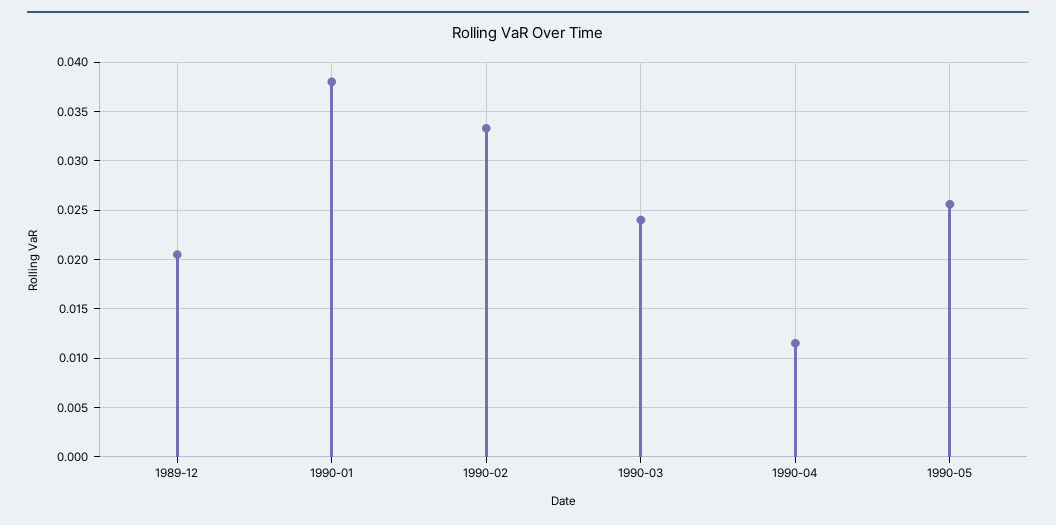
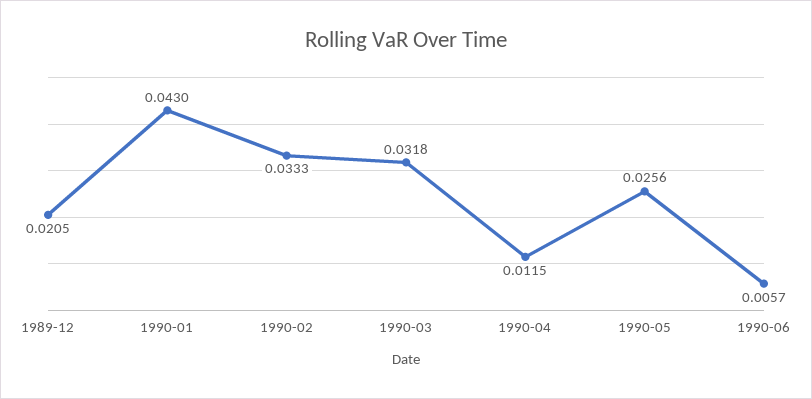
1990-01: 0.038 -> 0.043
1990-03: 0.024 -> 0.0318
1990-06: none -> 0.0057

